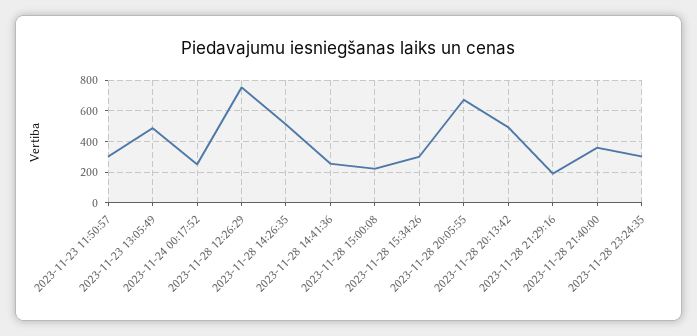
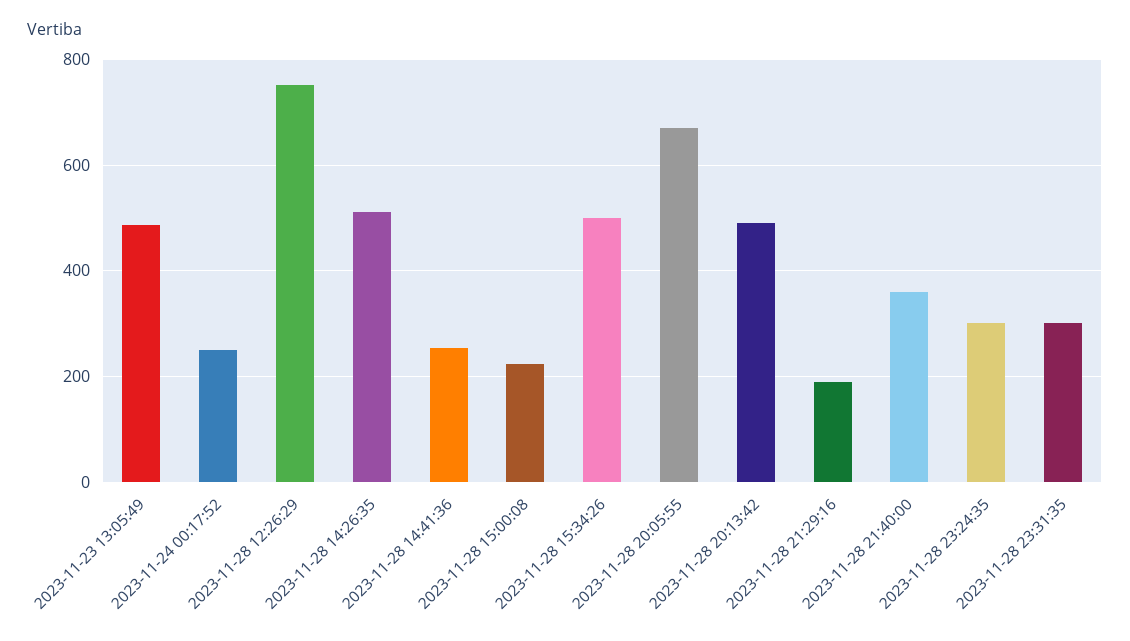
2023-11-23 11:50:57: 300 -> none
2023-11-28 15:34:26: 300 -> 500
2023-11-28 23:31:35: none -> 300

